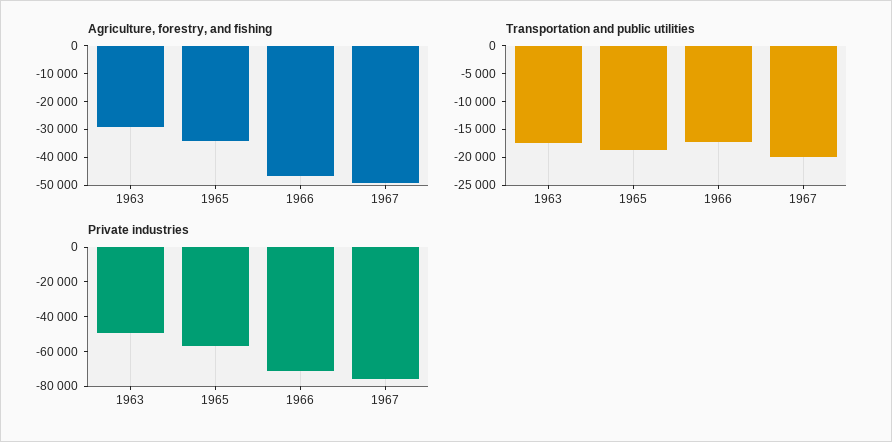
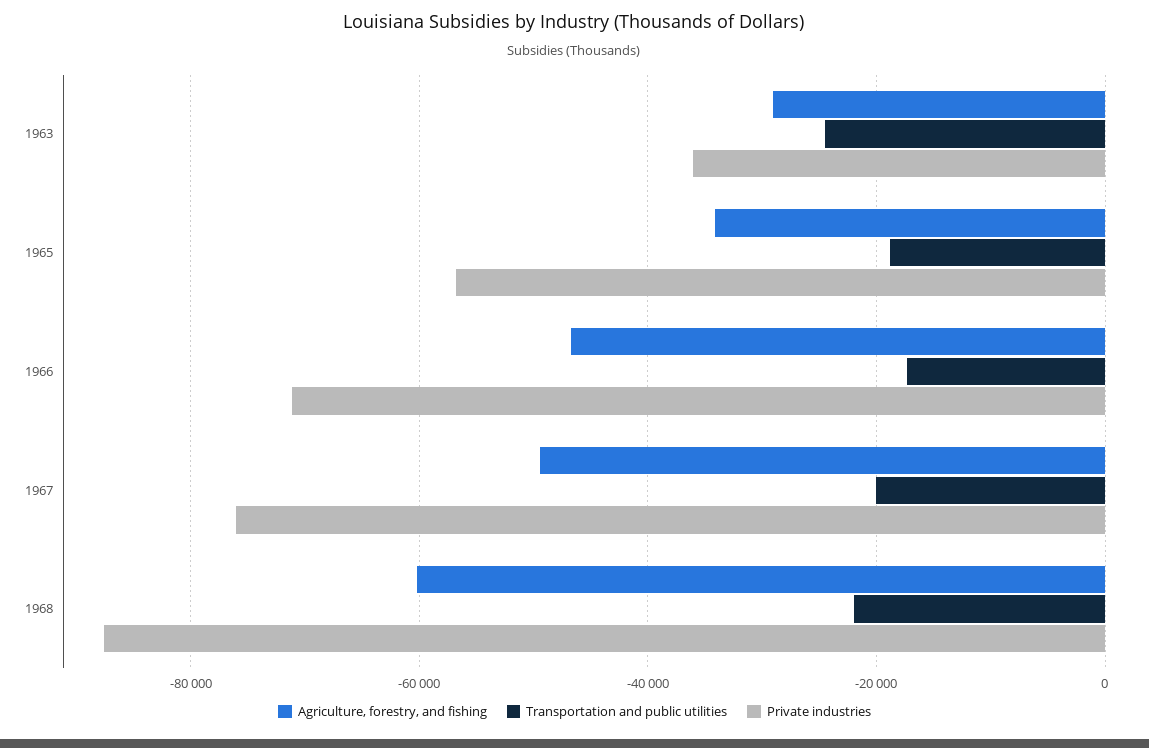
Transportation and public utilities, 1963: -17500 -> -24000
Private industries, 1963: -50000 -> -36000
Agriculture, forestry, and fishing, 1968: none -> -60000
Transportation and public utilities, 1968: none -> -22000
Private industries, 1968: none -> -88000

